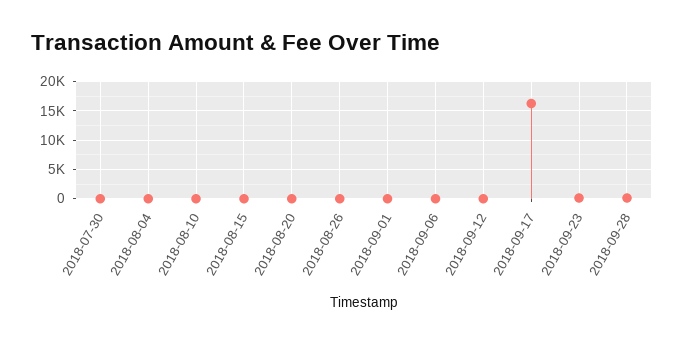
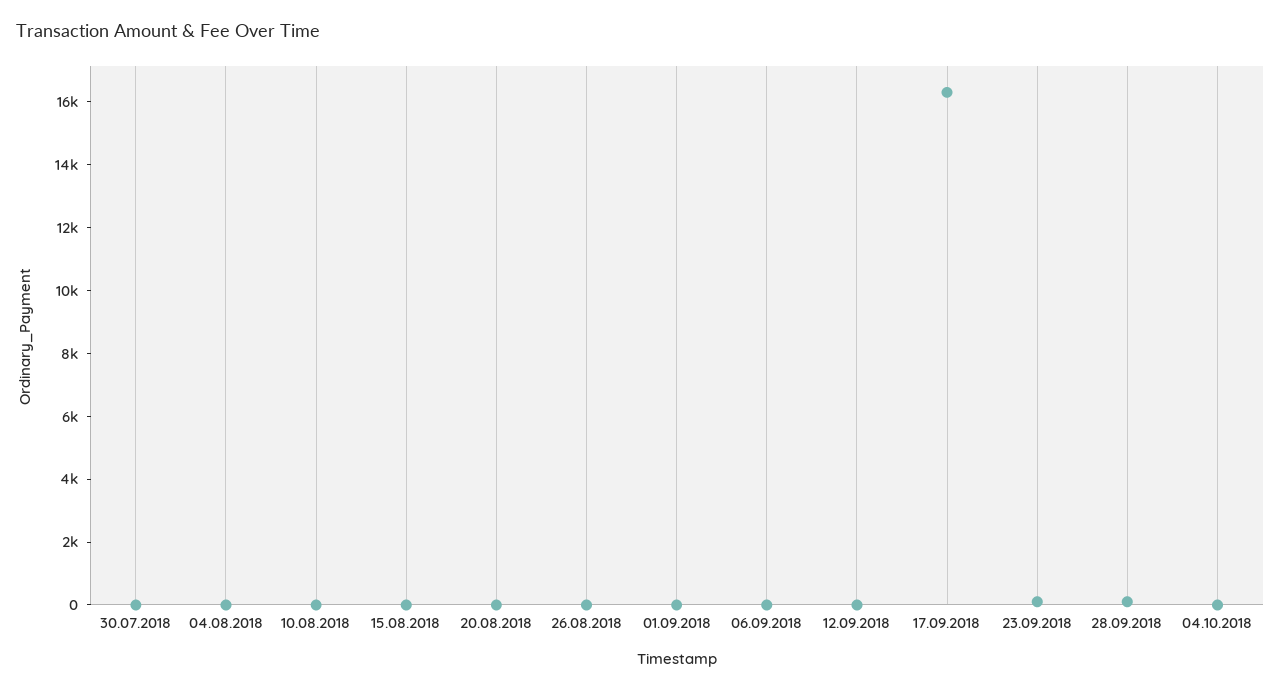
04.10.2018: none -> 0

